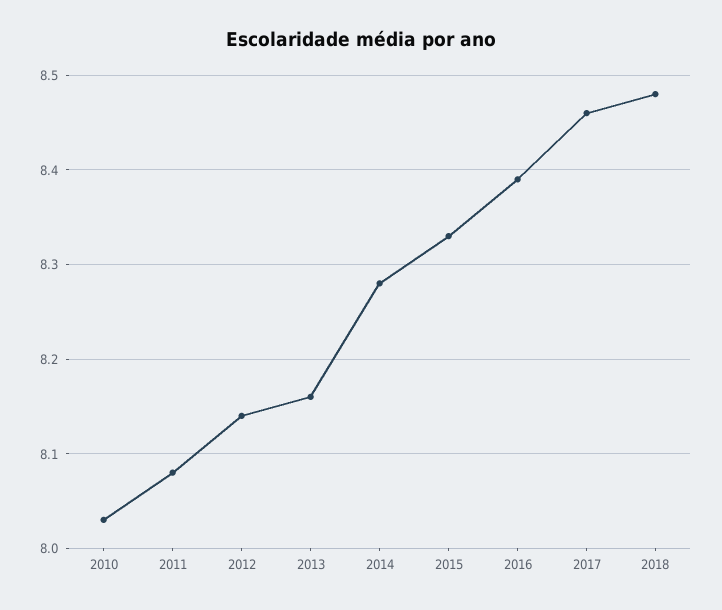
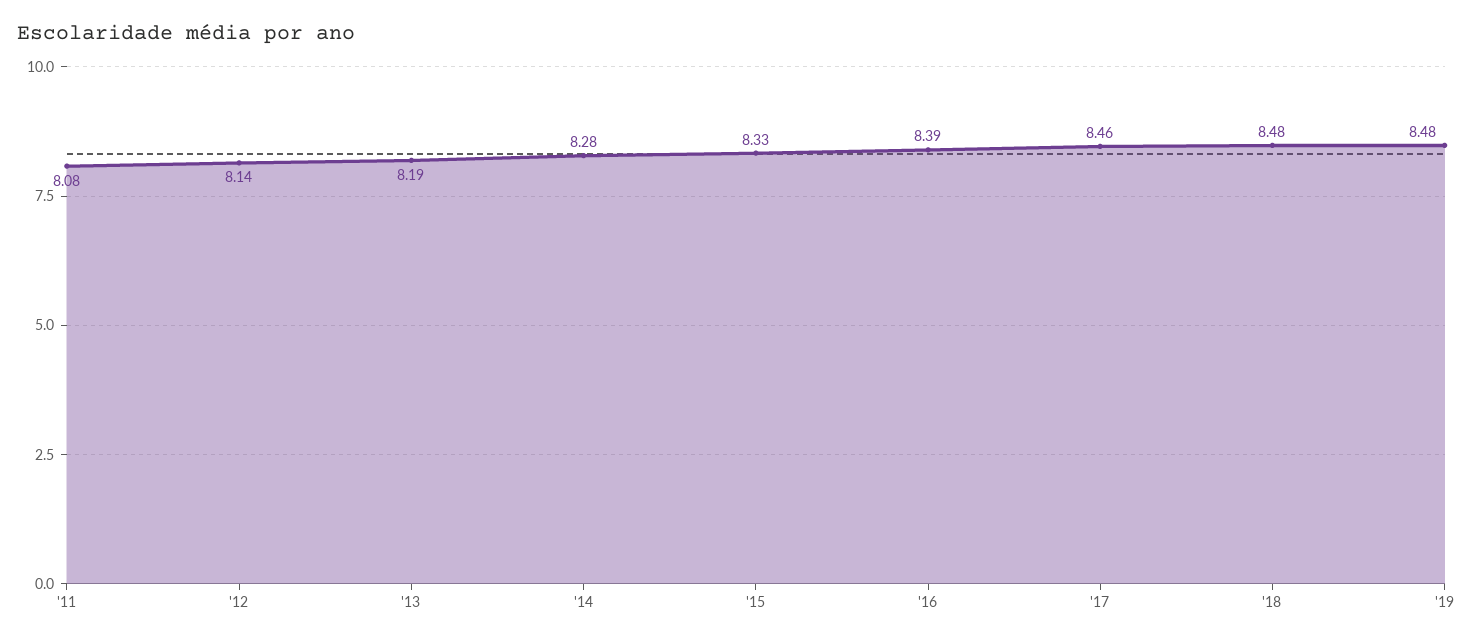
2010: 8.03 -> none
2013: 8.16 -> 8.19
'19: none -> 8.48

